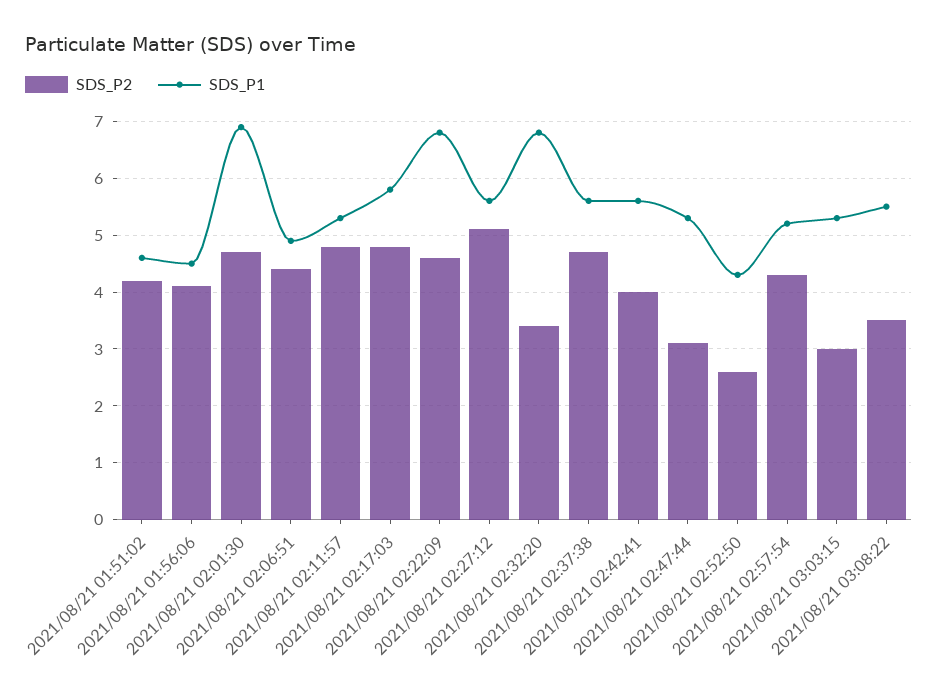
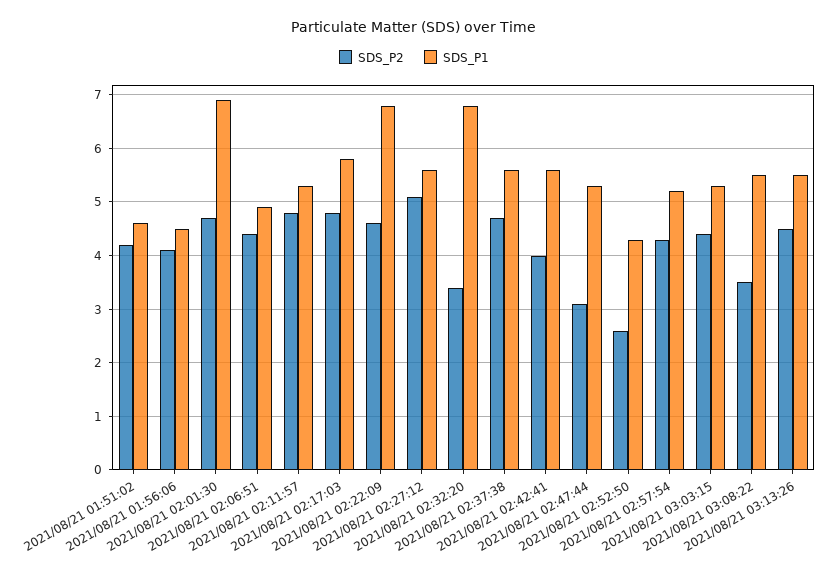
SDS_P2, 2021/08/21 03:03:15: 3 -> 4.5
SDS_P2, 2021/08/21 03:13:26: none -> 4.5
SDS_P1, 2021/08/21 03:13:26: none -> 5.5

